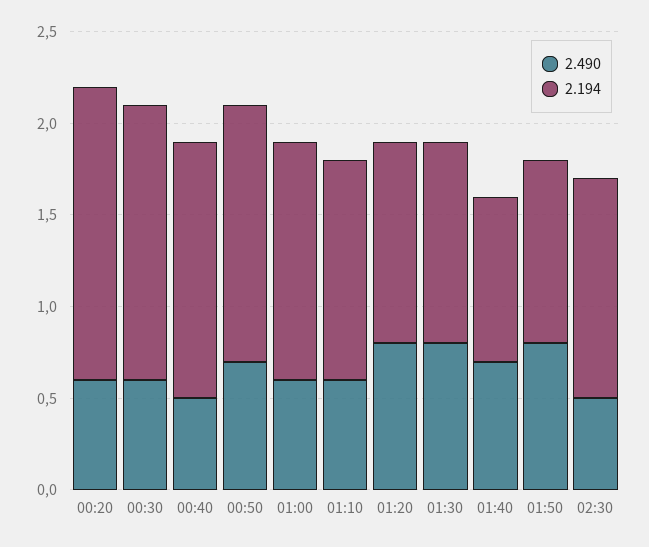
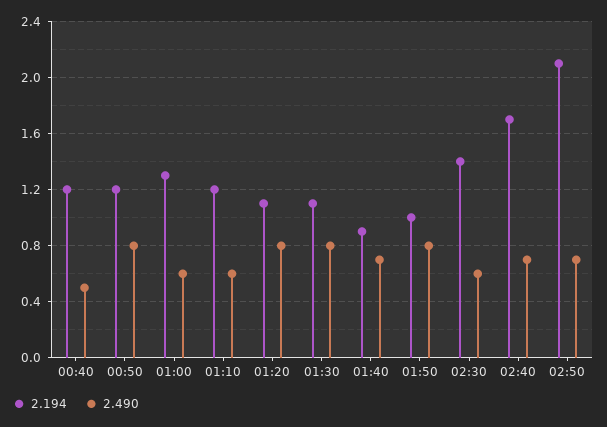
2.490, 00:20: 0.6 -> none
2.194, 00:20: 1.6 -> none
2.490, 00:30: 0.6 -> none
2.194, 00:30: 1.5 -> none
2.194, 00:40: 1.4 -> 1.2
2.490, 00:50: 0.7 -> 0.8
2.194, 00:50: 1.4 -> 1.2
2.490, 02:30: 0.5 -> 0.6
2.194, 02:30: 1.2 -> 1.4
2.194, 02:40: none -> 1.7
2.490, 02:40: none -> 0.7
2.194, 02:50: none -> 2.1
2.490, 02:50: none -> 0.7

